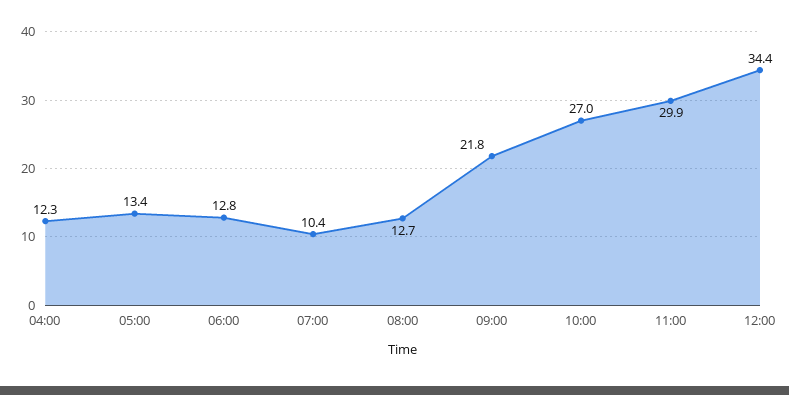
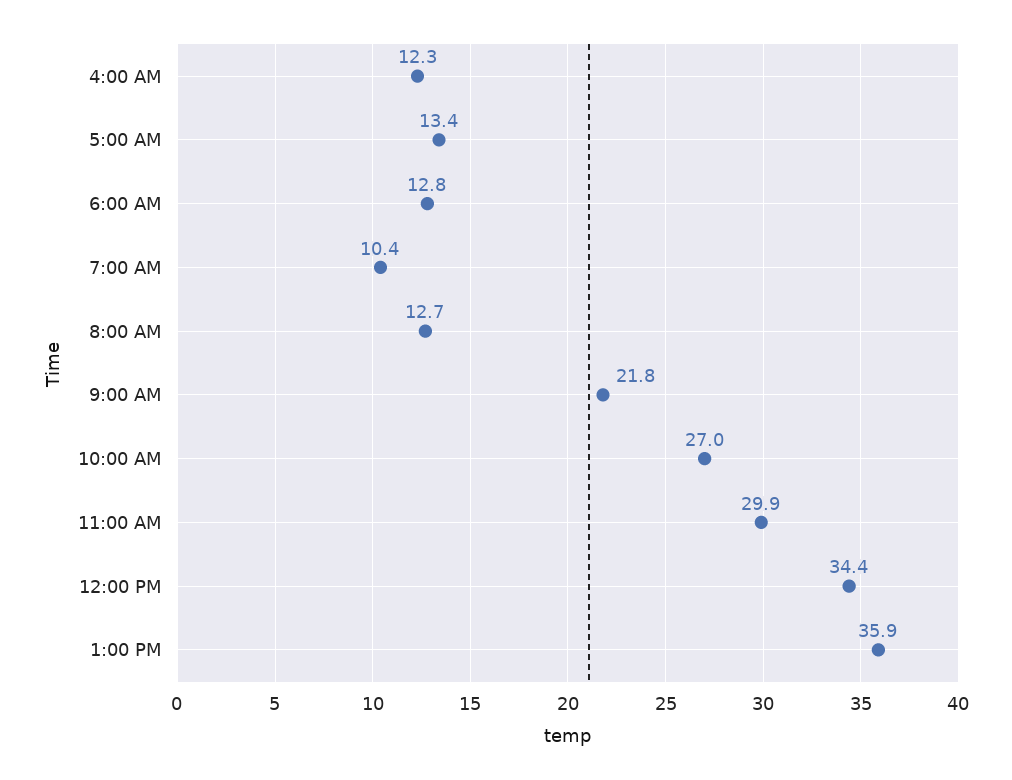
1:00 PM: none -> 35.9

